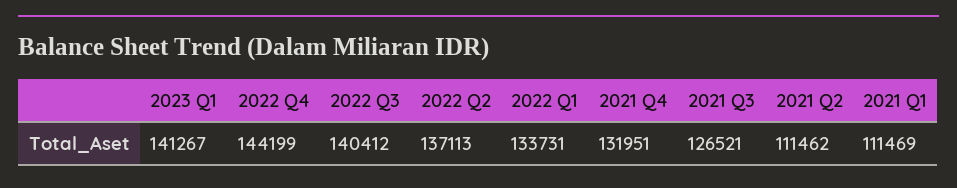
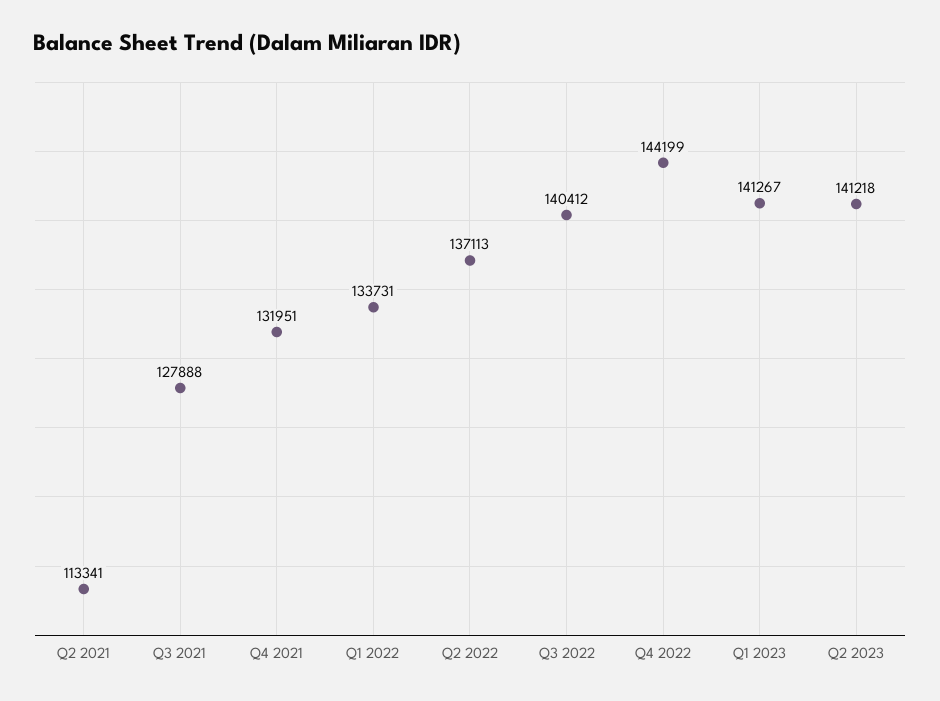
2021 Q3: 126521 -> 127888
2021 Q2: 111462 -> 113341
2021 Q1: 111469 -> none
Q2 2023: none -> 141218

